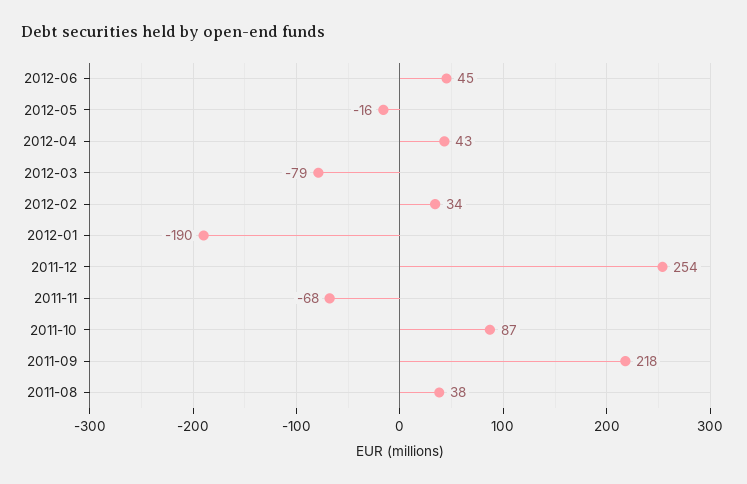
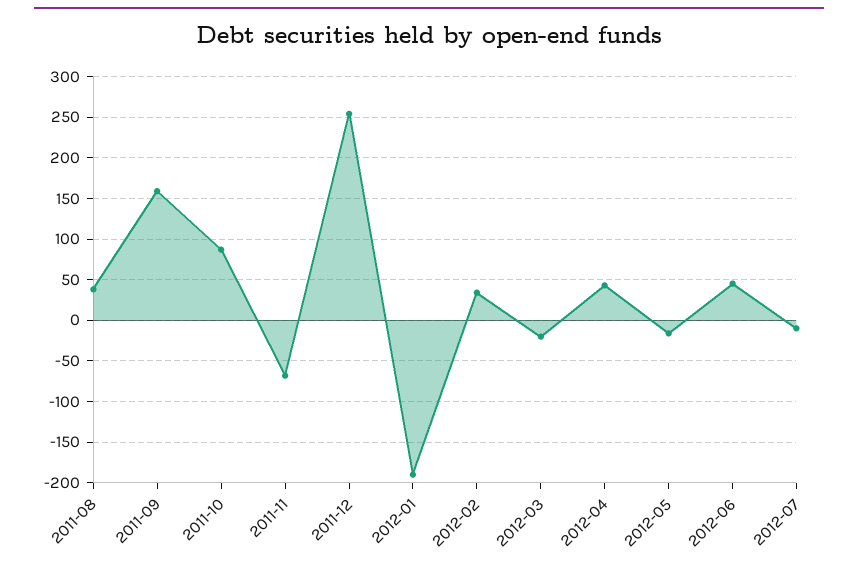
2012-03: -79 -> -20
2011-09: 218 -> 160
2012-07: none -> -10

